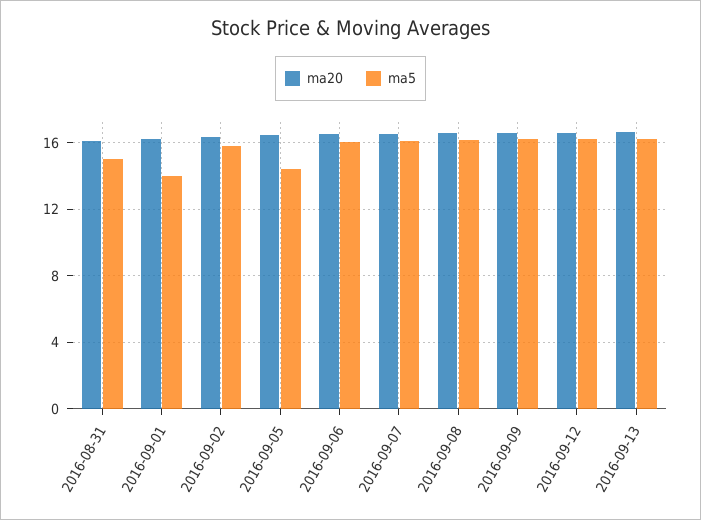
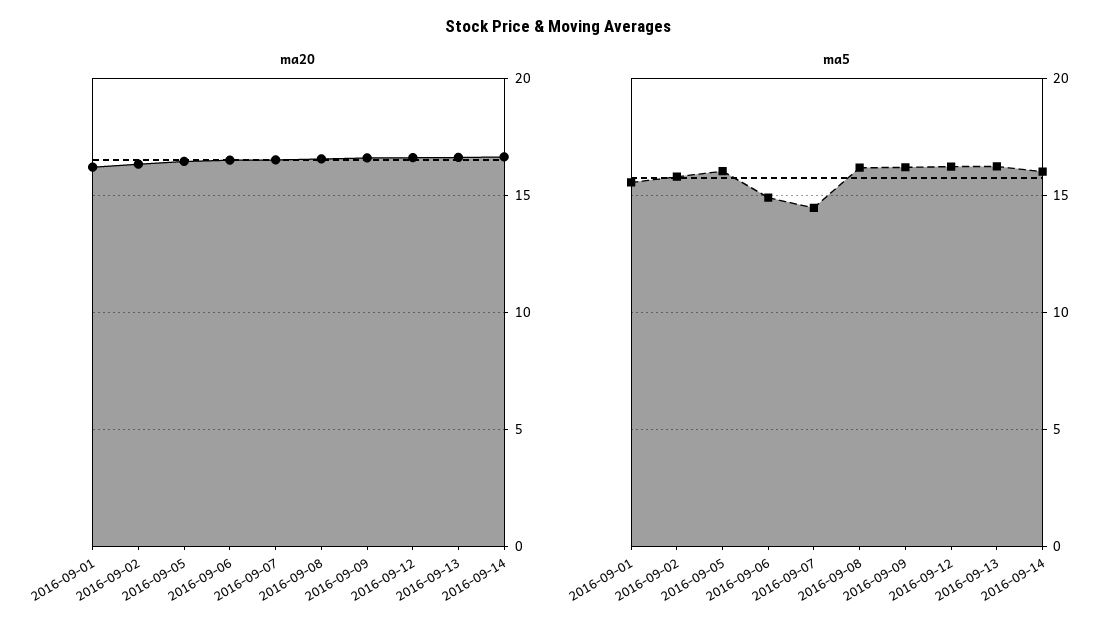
ma20, 2016-08-31: 16 -> none
ma5, 2016-08-31: 15 -> none
ma5, 2016-09-01: 14 -> 15.5
ma5, 2016-09-05: 14.5 -> 16
ma5, 2016-09-06: 16 -> 15
ma5, 2016-09-07: 16 -> 14.5
ma20, 2016-09-14: none -> 16.5
ma5, 2016-09-14: none -> 16

